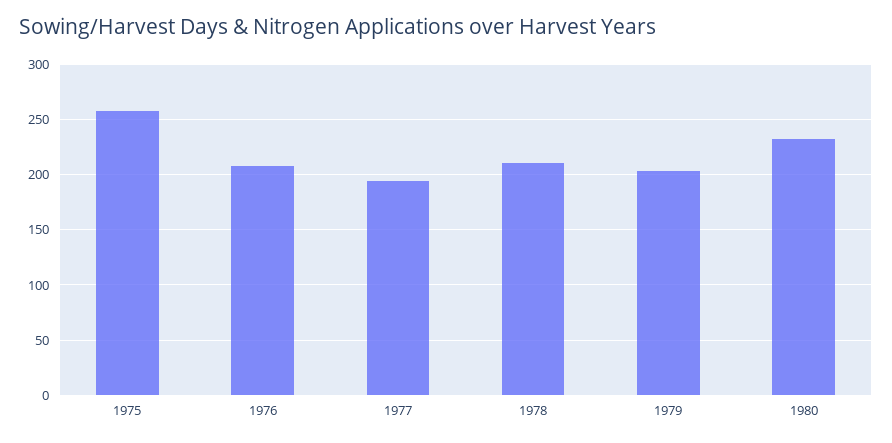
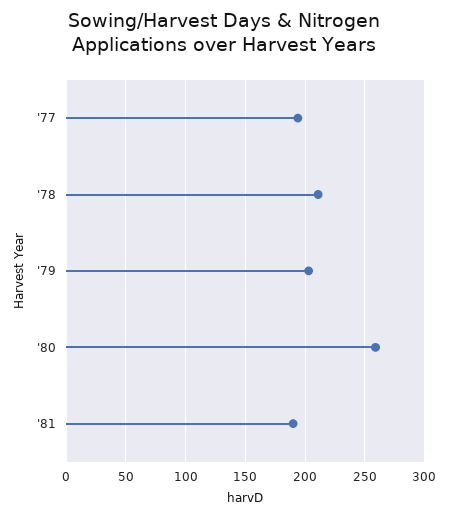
1975: 260 -> none
1976: 210 -> none
1980: 230 -> 260
'81: none -> 190

